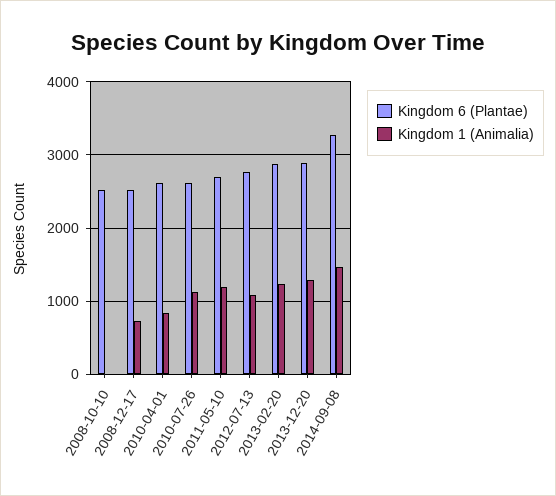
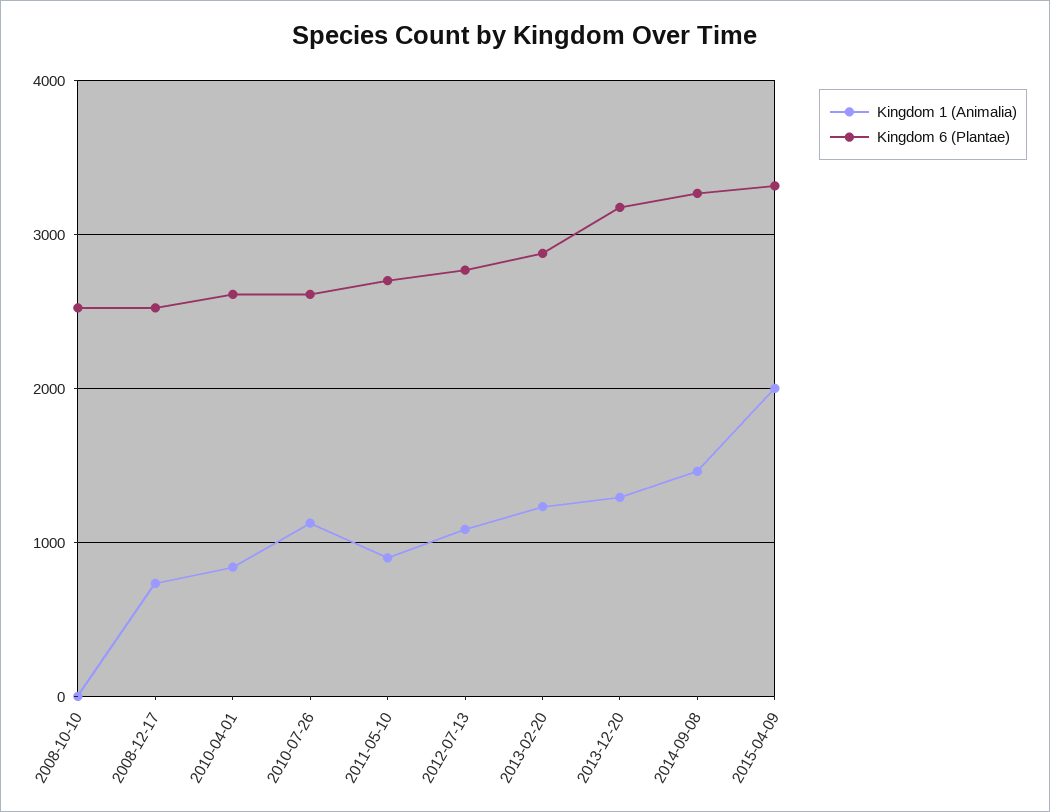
Kingdom 1 (Animalia), 2011-05-10: 1200 -> 900
Kingdom 6 (Plantae), 2013-12-20: 2900 -> 3200
Kingdom 1 (Animalia), 2015-04-09: none -> 2000
Kingdom 6 (Plantae), 2015-04-09: none -> 3300

